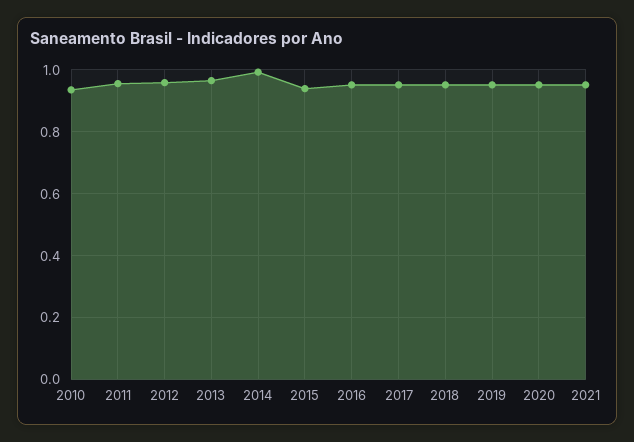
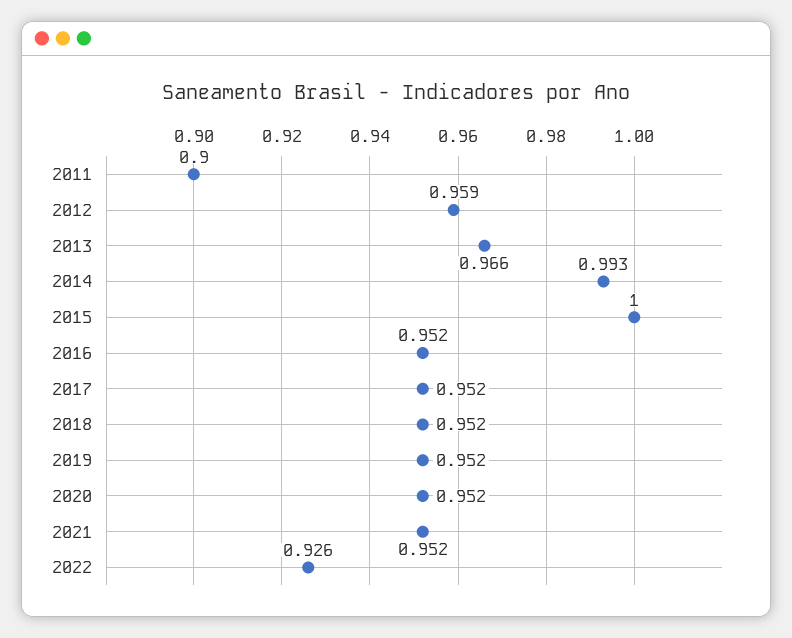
2010: 0.94 -> none
2011: 0.96 -> 0.9
2015: 0.94 -> 1
2022: none -> 0.926

